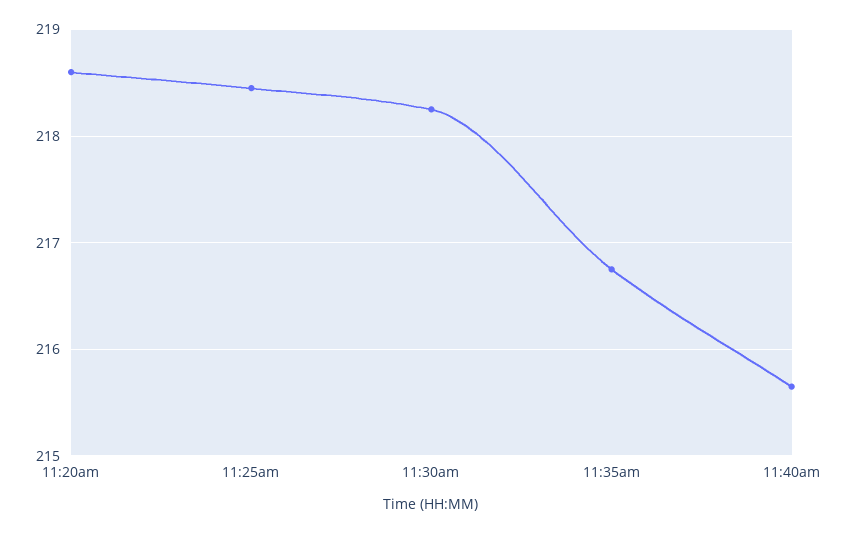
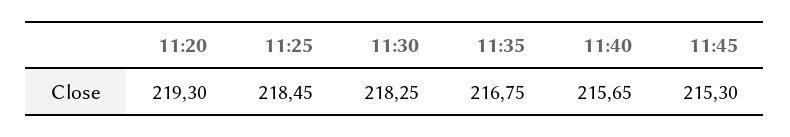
11:20am: 218.6 -> 219.3
11:45: none -> 215.3

